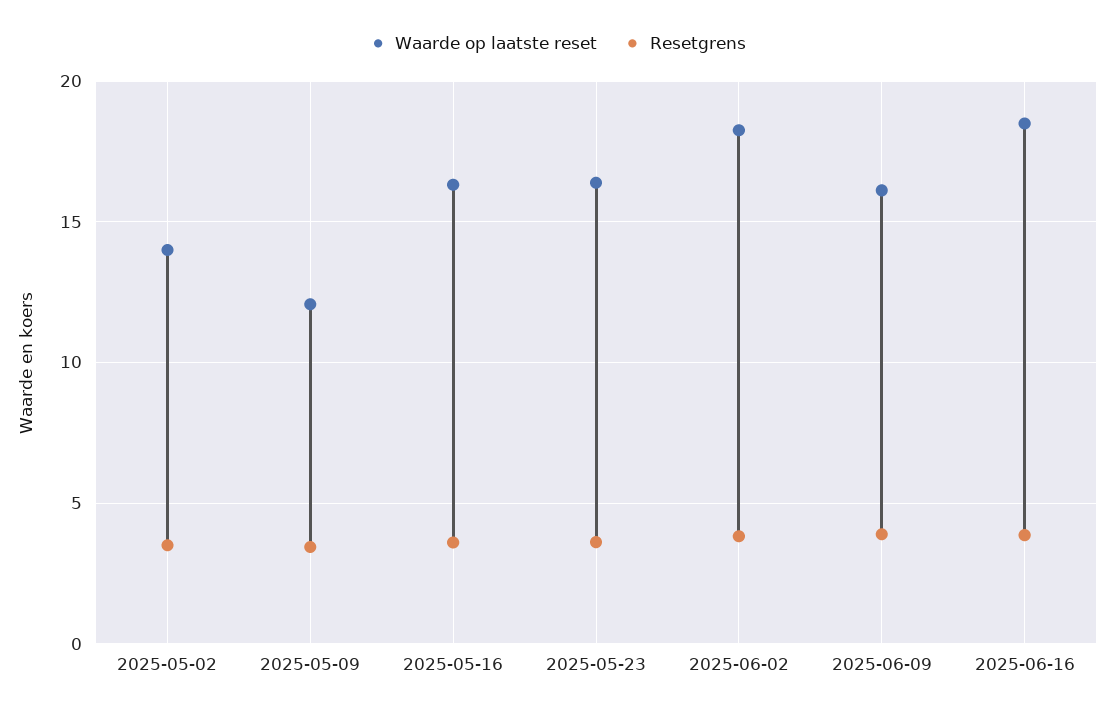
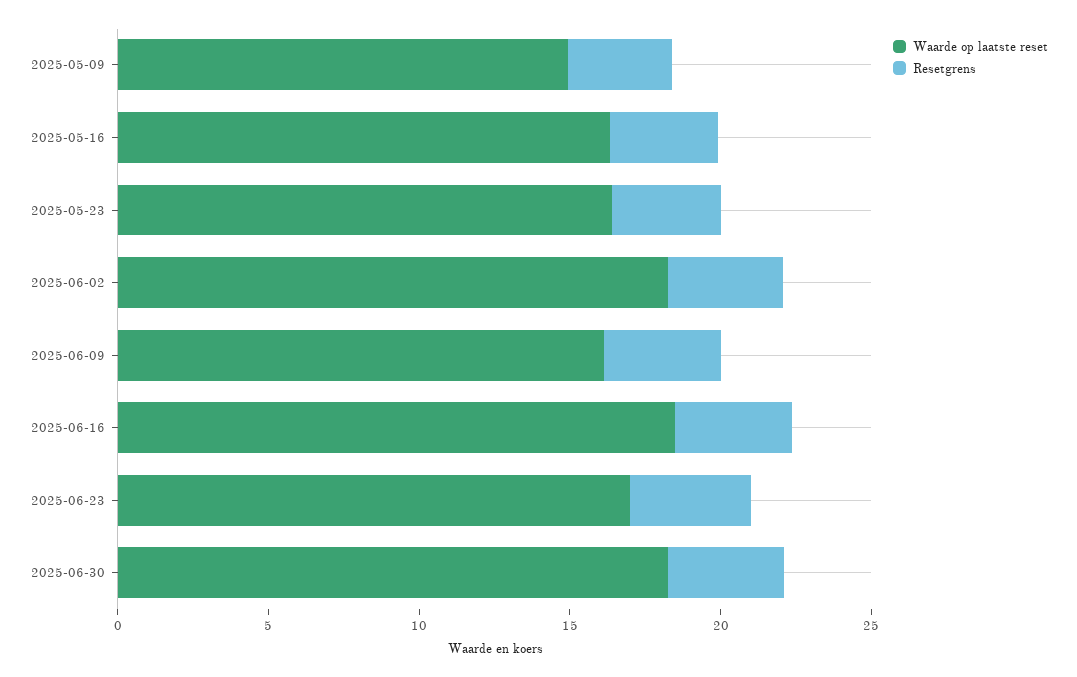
Waarde op laatste reset, 2025-05-02: 14 -> none
Resetgrens, 2025-05-02: 3.5 -> none
Waarde op laatste reset, 2025-05-09: 12 -> 15
Waarde op laatste reset, 2025-06-23: none -> 17
Resetgrens, 2025-06-23: none -> 4
Waarde op laatste reset, 2025-06-30: none -> 18
Resetgrens, 2025-06-30: none -> 4

